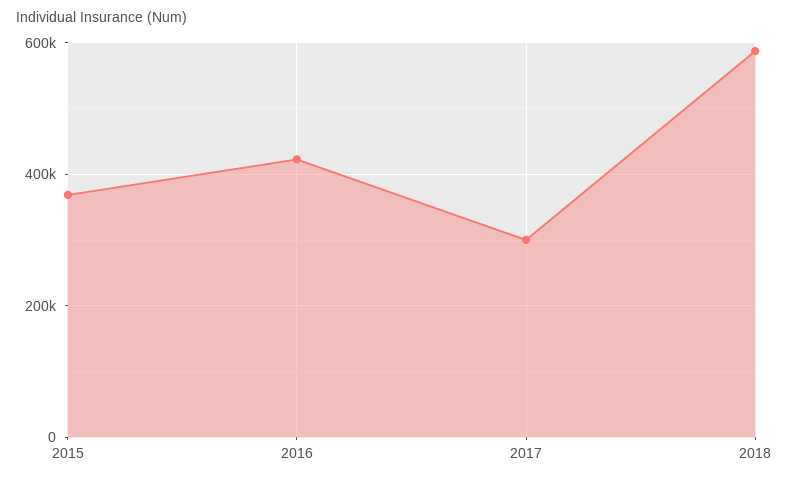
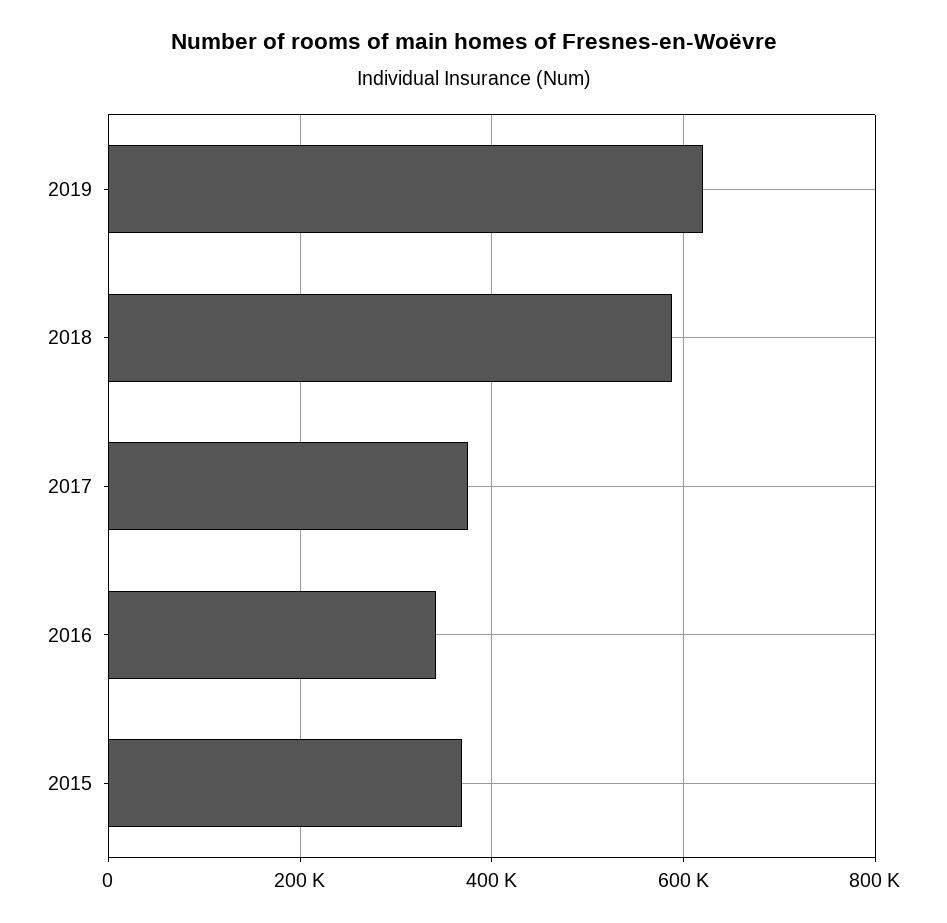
2016: 420000 -> 340000
2017: 300000 -> 380000
2019: none -> 620000

